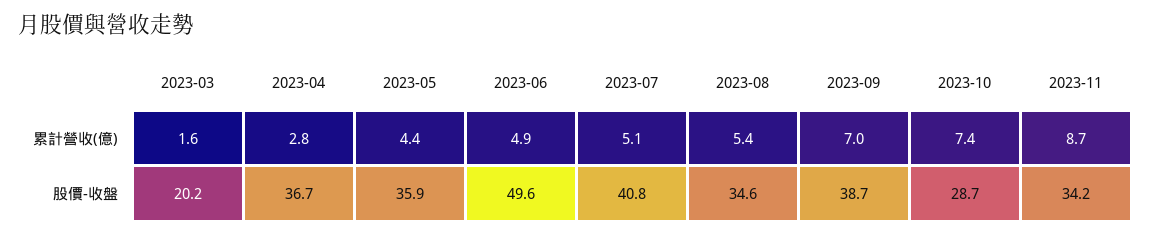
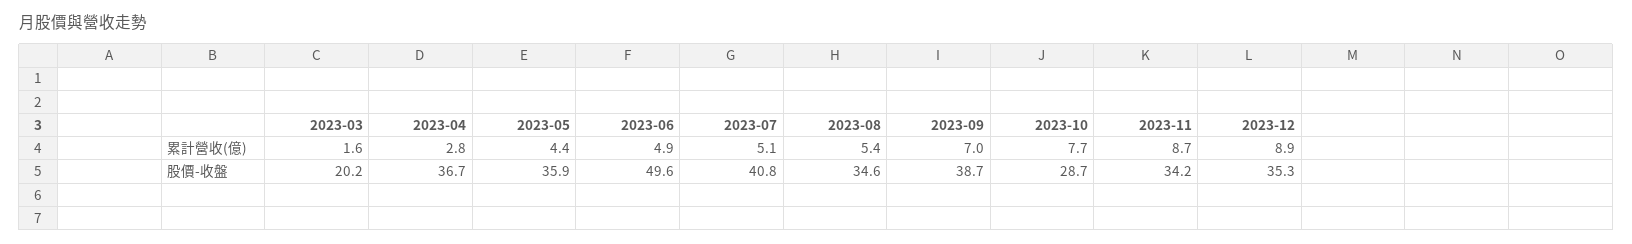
2023-10, 累計營收(億): 7.4 -> 7.7
2023-12, 累計營收(億): none -> 8.9
2023-12, 股價-收盤: none -> 35.3

